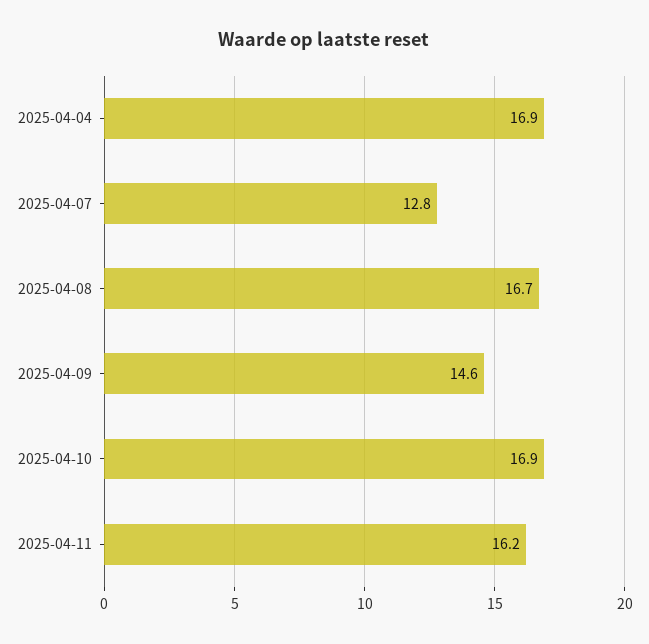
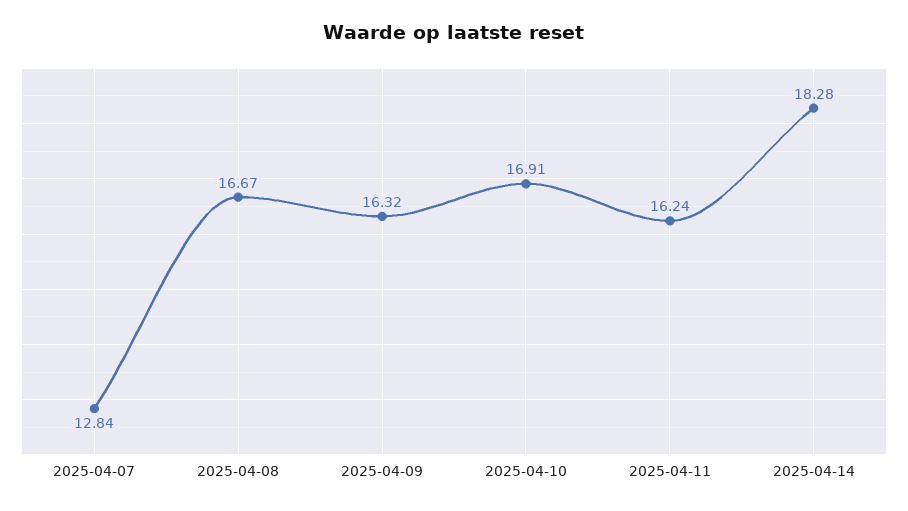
2025-04-04: 16.9 -> none
2025-04-09: 14.6 -> 16.32
2025-04-14: none -> 18.28

